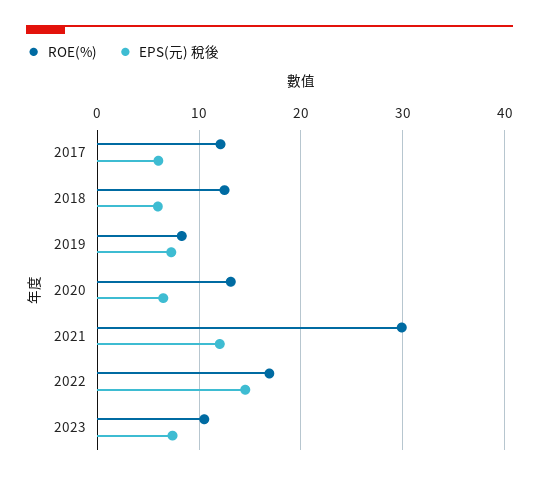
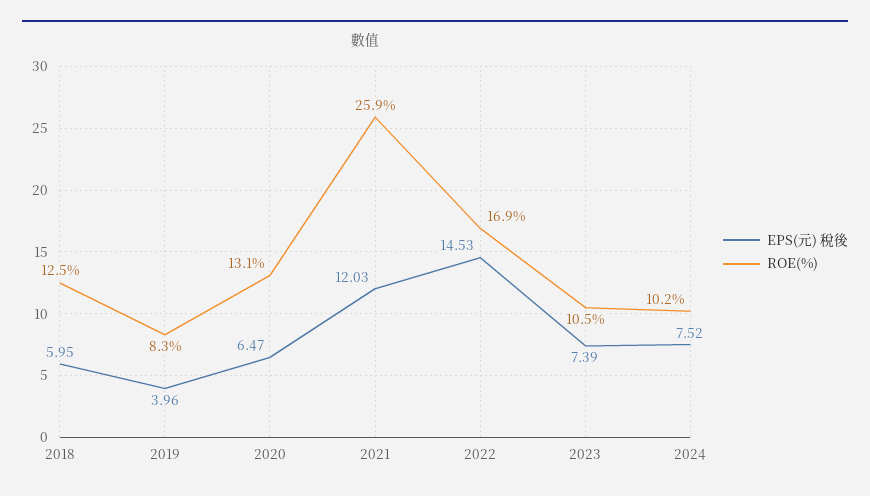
ROE(%), 2017: 12 -> none
EPS(元) 稅後, 2017: 6 -> none
EPS(元) 稅後, 2019: 7 -> 3.96
ROE(%), 2021: 30 -> 25.9
EPS(元) 稅後, 2024: none -> 7.52
ROE(%), 2024: none -> 10.2

